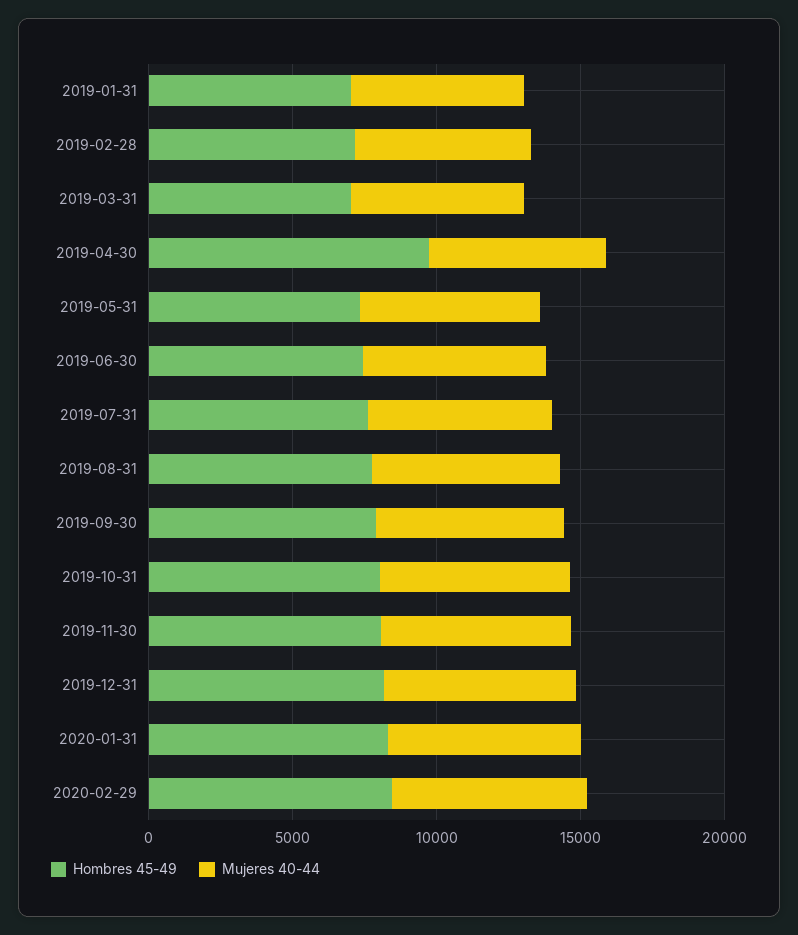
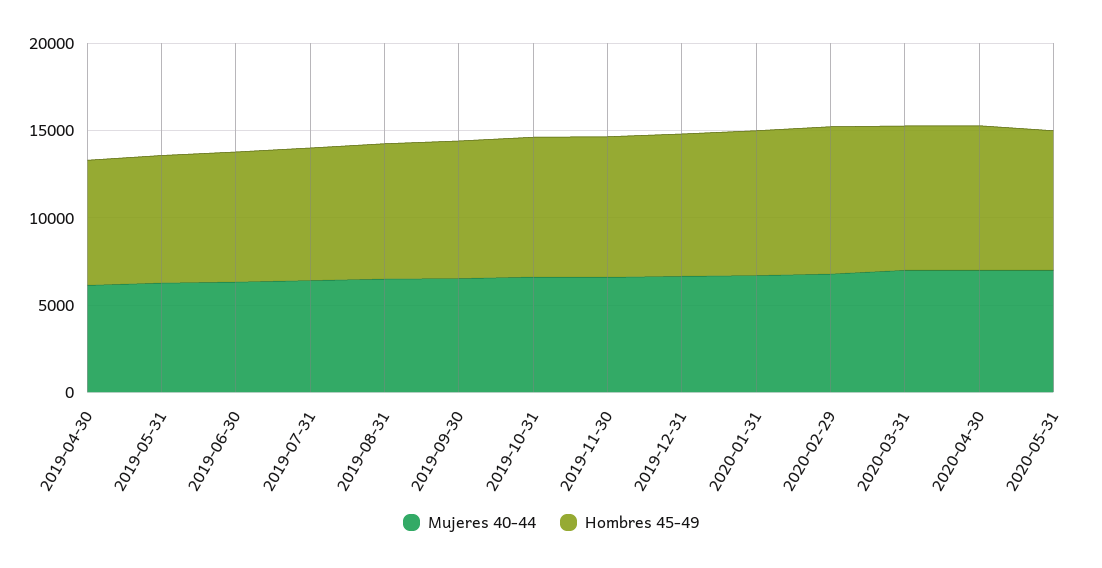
Hombres 45-49, 2019-01-31: 7000 -> none
Mujeres 40-44, 2019-01-31: 6000 -> none
Hombres 45-49, 2019-02-28: 7000 -> none
Mujeres 40-44, 2019-02-28: 6000 -> none
Hombres 45-49, 2019-03-31: 7000 -> none
Mujeres 40-44, 2019-03-31: 6000 -> none
Hombres 45-49, 2019-04-30: 10000 -> 7000
Mujeres 40-44, 2020-03-31: none -> 7000
Hombres 45-49, 2020-03-31: none -> 8000
Mujeres 40-44, 2020-04-30: none -> 7000
Hombres 45-49, 2020-04-30: none -> 8000
Mujeres 40-44, 2020-05-31: none -> 7000
Hombres 45-49, 2020-05-31: none -> 8000

